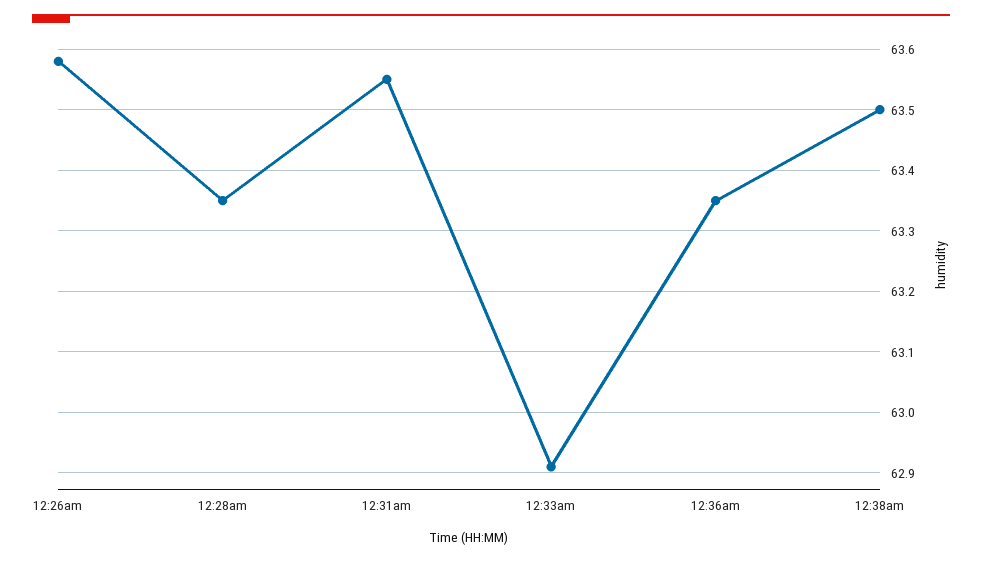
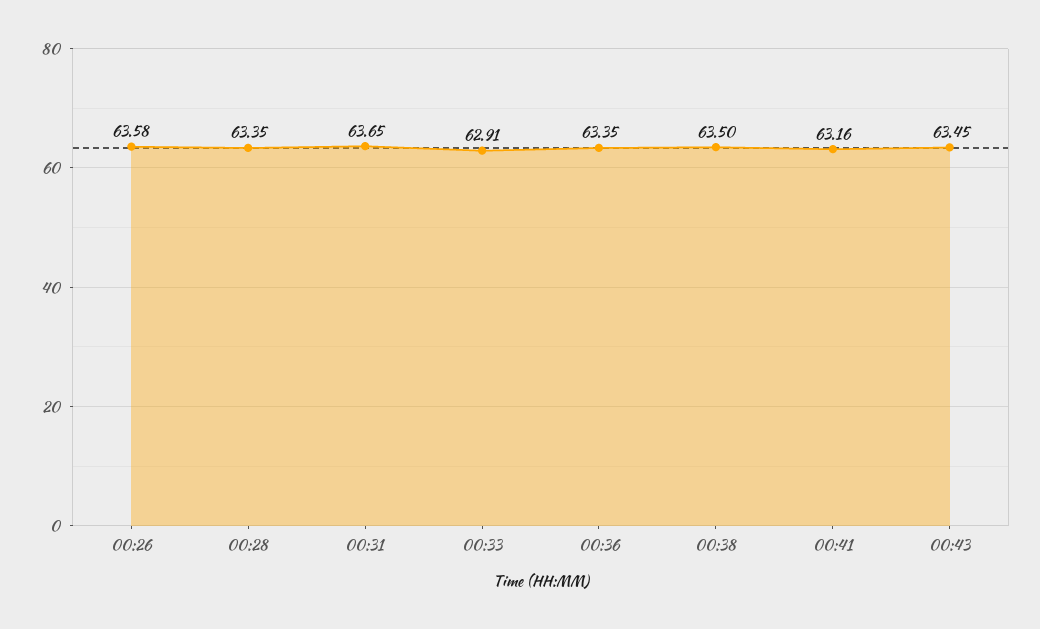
12:31am: 63.55 -> 63.65
00:41: none -> 63.16
00:43: none -> 63.45

